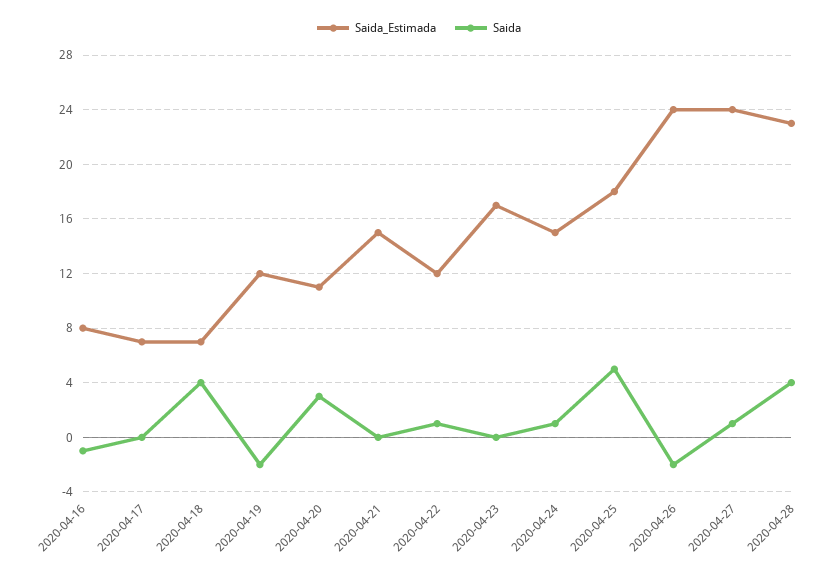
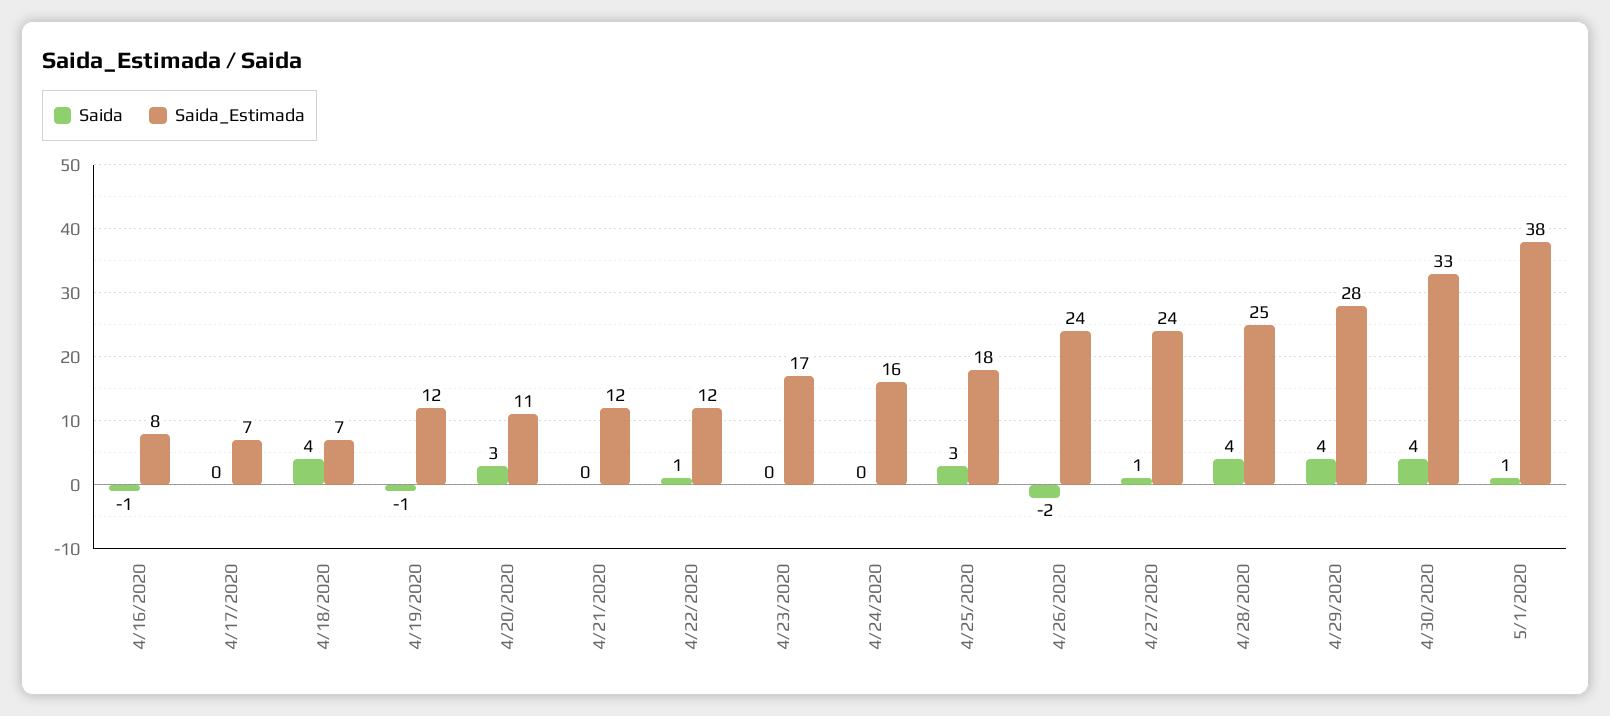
Saida, 2020-04-19: -2 -> -1
Saida_Estimada, 2020-04-21: 15 -> 12
Saida_Estimada, 2020-04-24: 15 -> 16
Saida, 2020-04-24: 1 -> 0
Saida, 2020-04-25: 5 -> 3
Saida_Estimada, 2020-04-28: 23 -> 25
Saida, 4/29/2020: none -> 4
Saida_Estimada, 4/29/2020: none -> 28
Saida, 4/30/2020: none -> 4
Saida_Estimada, 4/30/2020: none -> 33
Saida, 5/1/2020: none -> 1
Saida_Estimada, 5/1/2020: none -> 38

